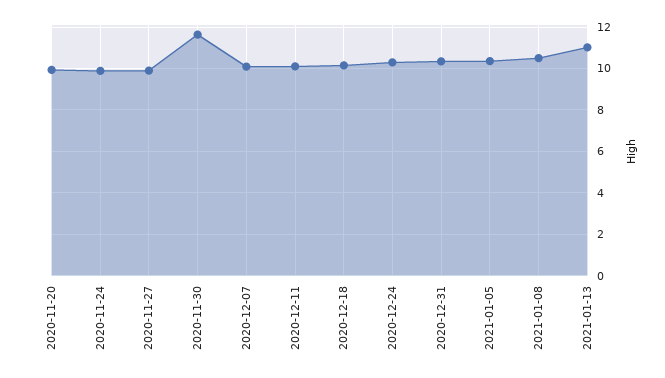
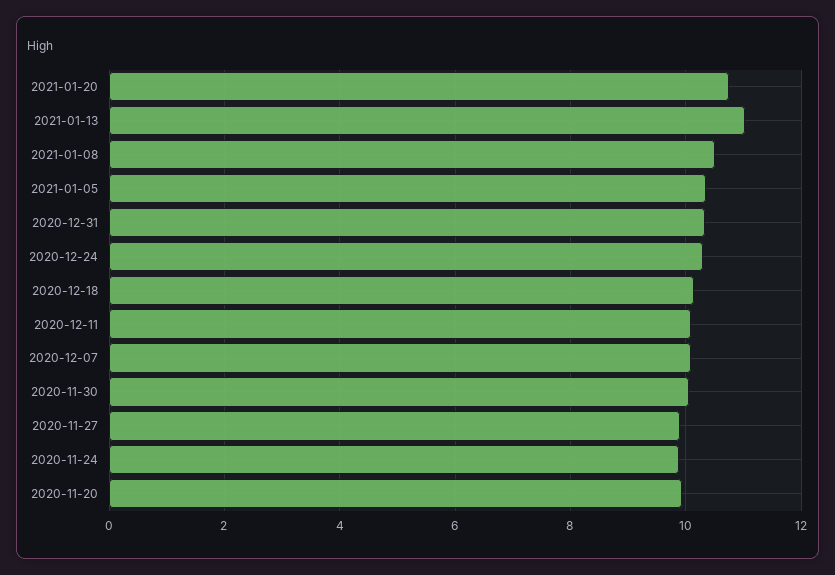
2020-11-30: 11.5 -> 10
2021-01-20: none -> 10.8

